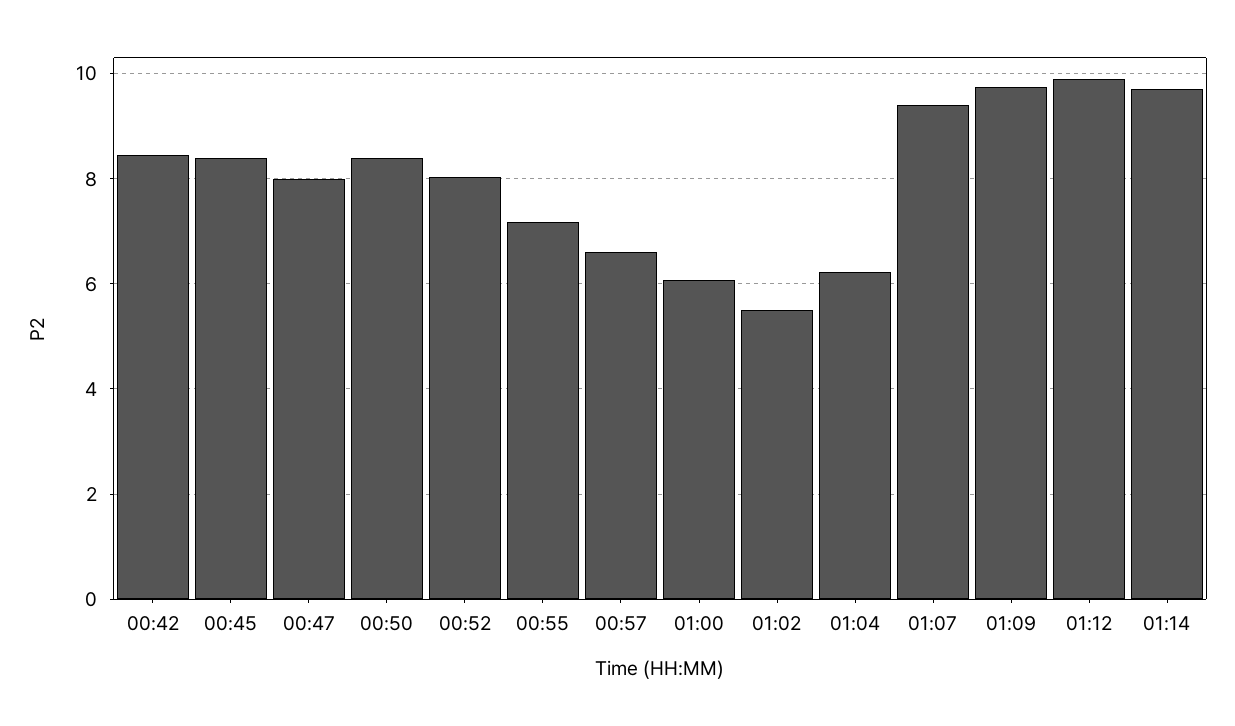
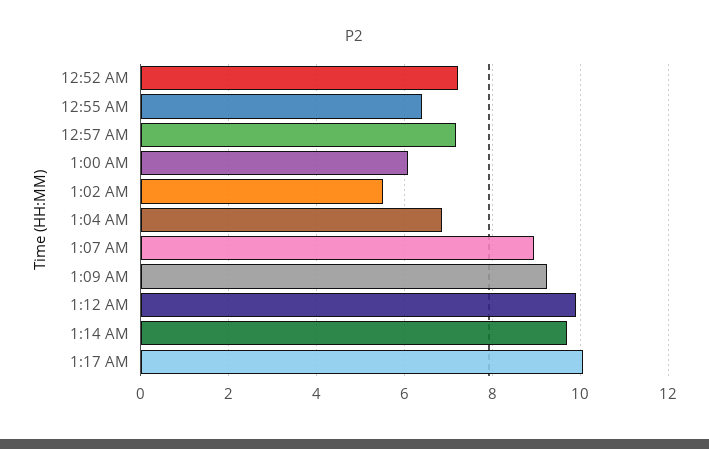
00:42: 8.4 -> none
00:45: 8.4 -> none
00:47: 8 -> none
00:50: 8.4 -> none
00:52: 8 -> 7.2
00:55: 7.2 -> 6.4
00:57: 6.6 -> 7.2
01:04: 6.2 -> 6.8
01:07: 9.4 -> 9
01:09: 9.8 -> 9.2
1:17 AM: none -> 10

